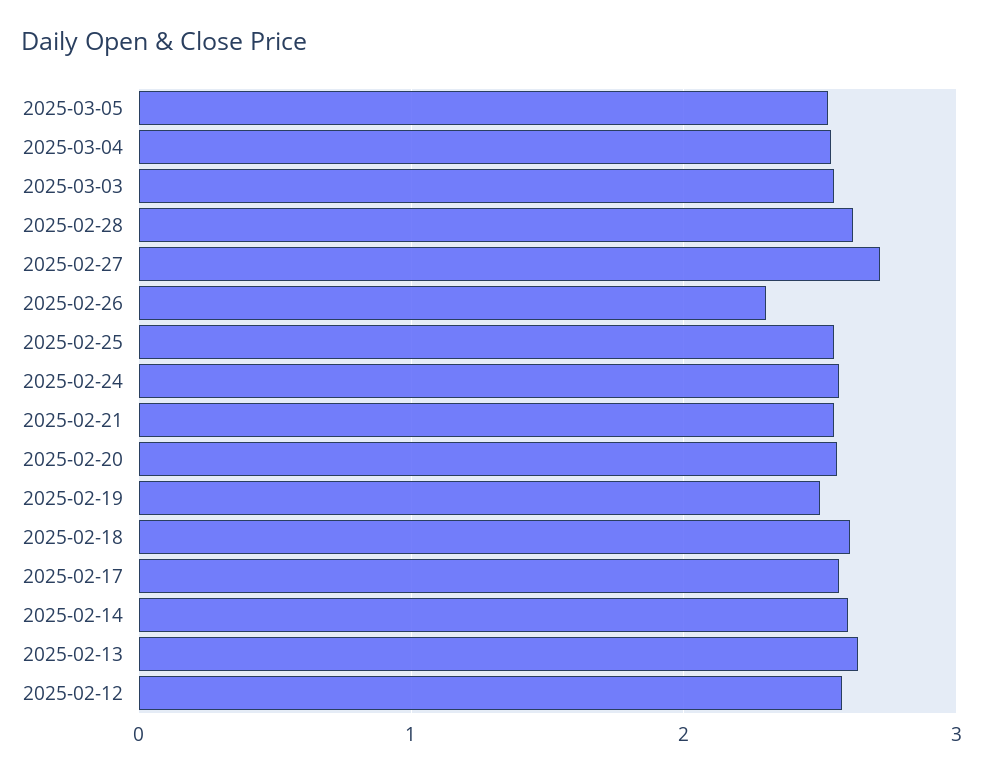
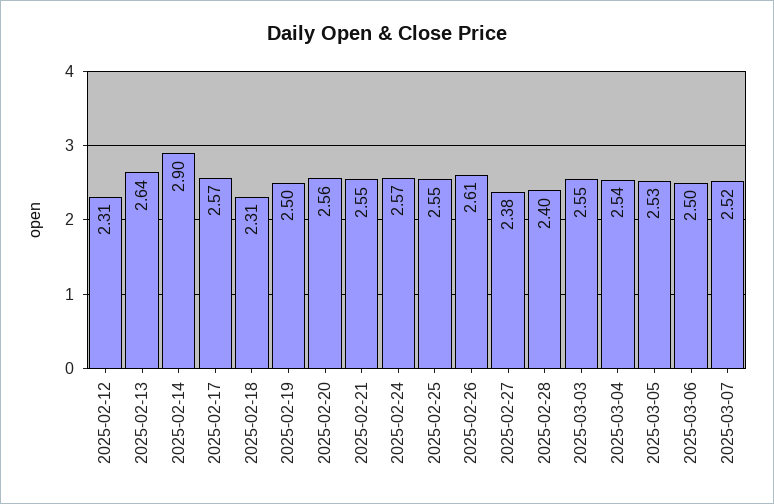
2025-02-28: 2.6 -> 2.4
2025-02-27: 2.7 -> 2.38
2025-02-26: 2.3 -> 2.61
2025-02-18: 2.6 -> 2.31
2025-02-14: 2.6 -> 2.9
2025-02-12: 2.6 -> 2.31
2025-03-06: none -> 2.5
2025-03-07: none -> 2.52

